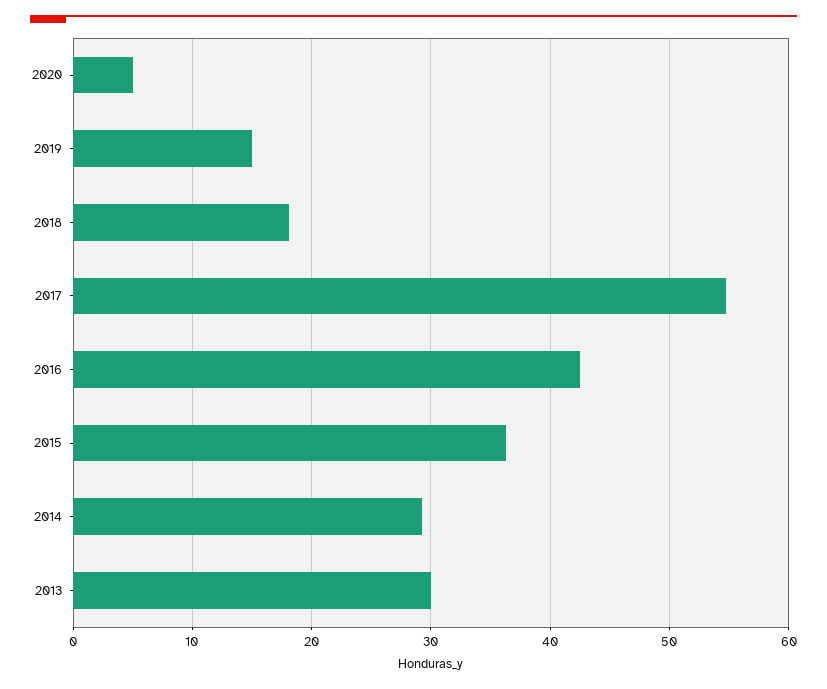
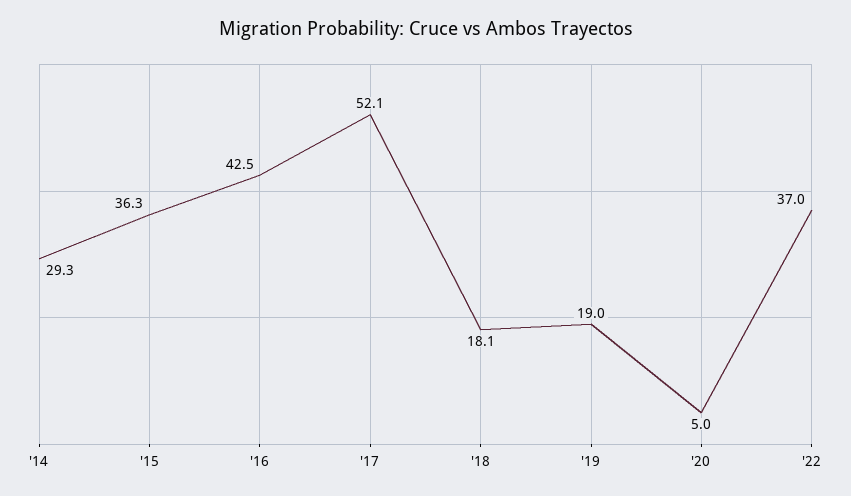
2019: 15 -> 19
2017: 55 -> 52.1
2013: 30 -> none
'22: none -> 37

